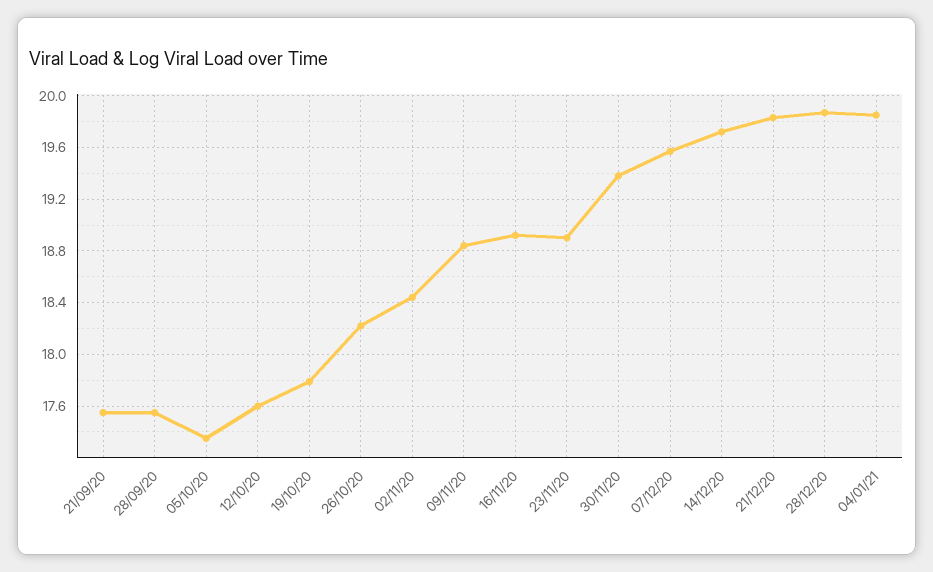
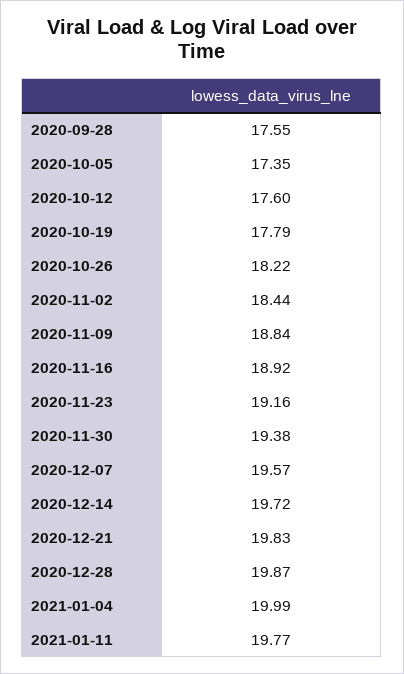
21/09/20: 17.55 -> none
23/11/20: 18.9 -> 19.16
04/01/21: 19.85 -> 19.99
2021-01-11: none -> 19.77

